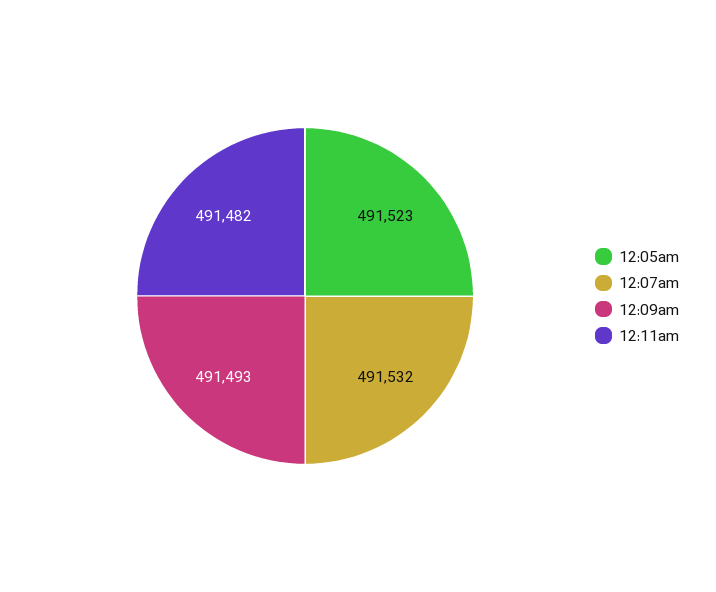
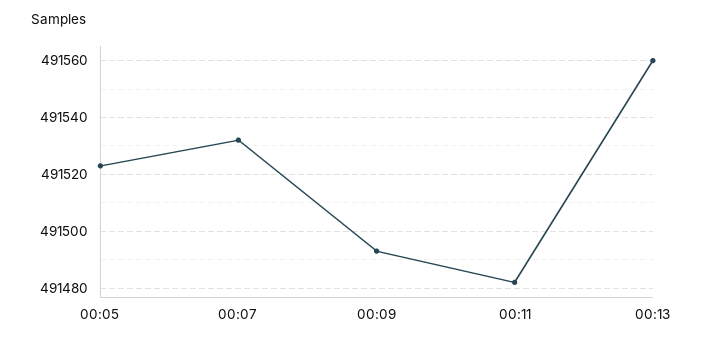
00:13: none -> 491560

